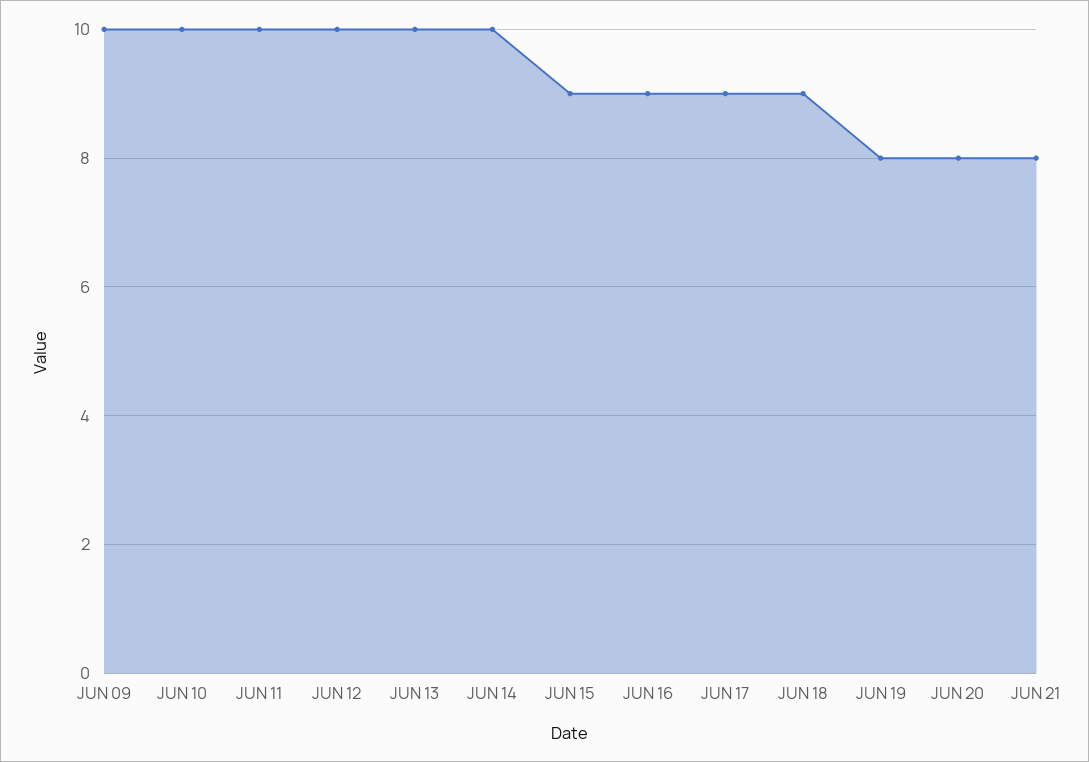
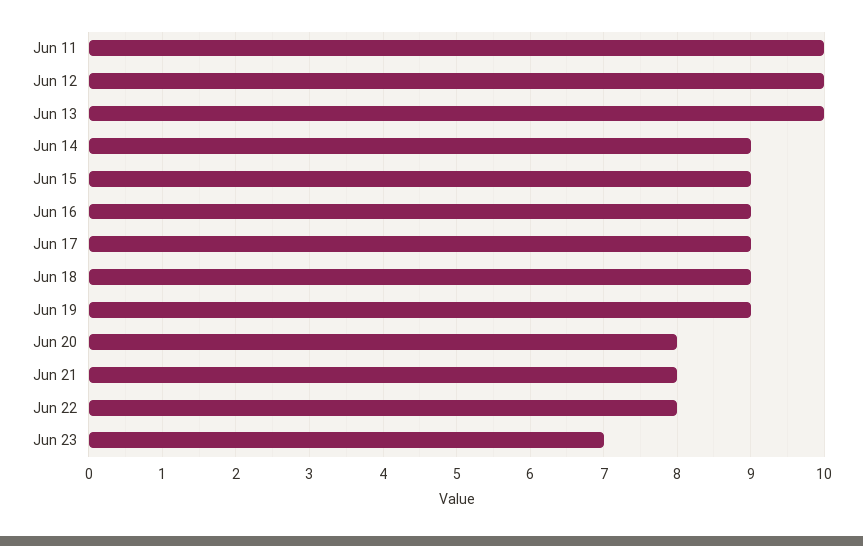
JUN 09: 10 -> none
JUN 10: 10 -> none
JUN 14: 10 -> 9
JUN 19: 8 -> 9
Jun 22: none -> 8
Jun 23: none -> 7

